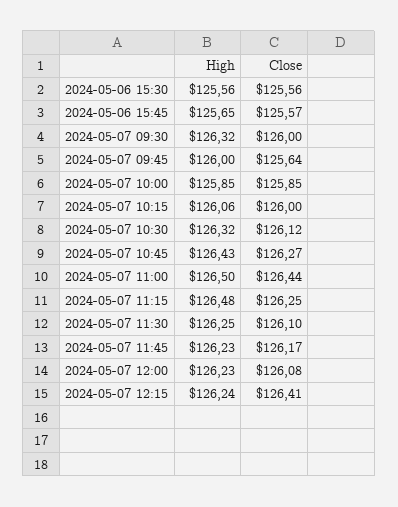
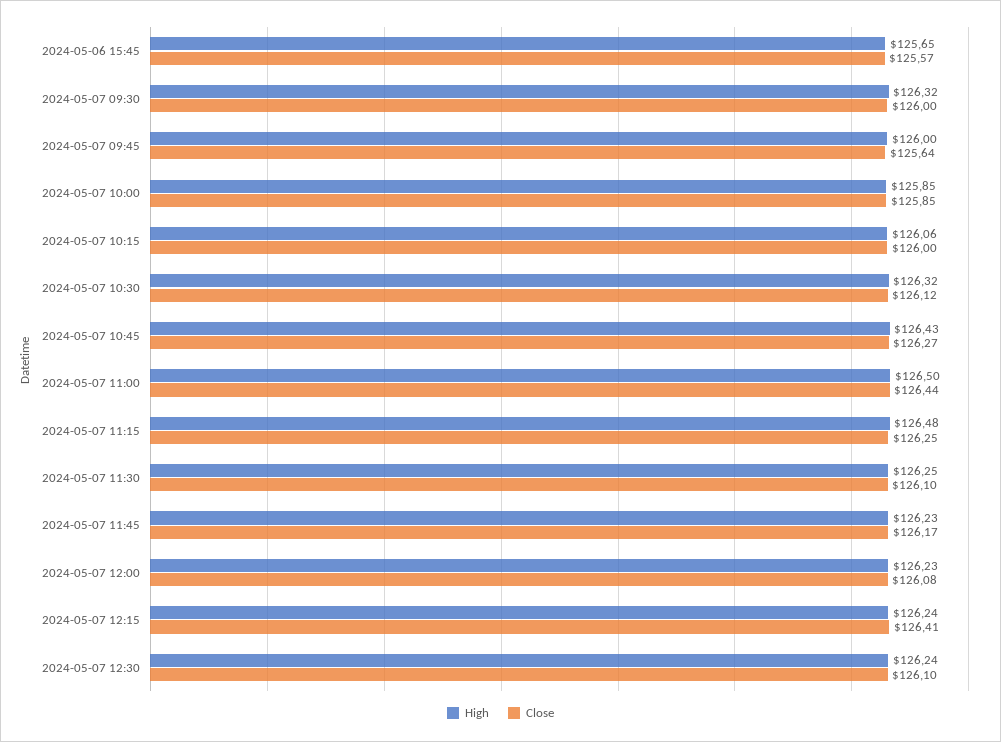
High, 2024-05-06 15:30: 125.56 -> none
Close, 2024-05-06 15:30: 125.56 -> none
High, 2024-05-07 12:30: none -> 126.24
Close, 2024-05-07 12:30: none -> 126.1

